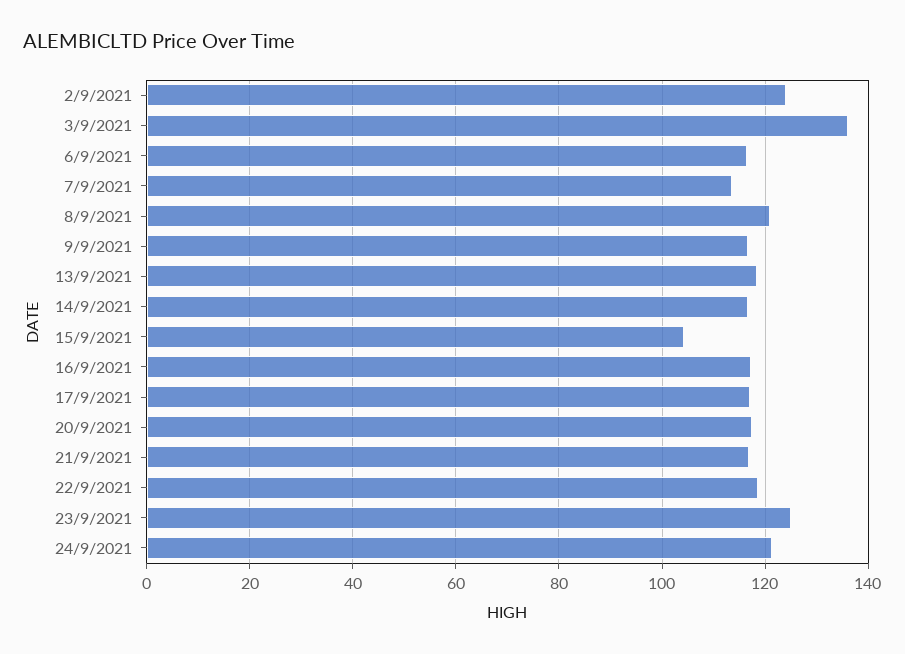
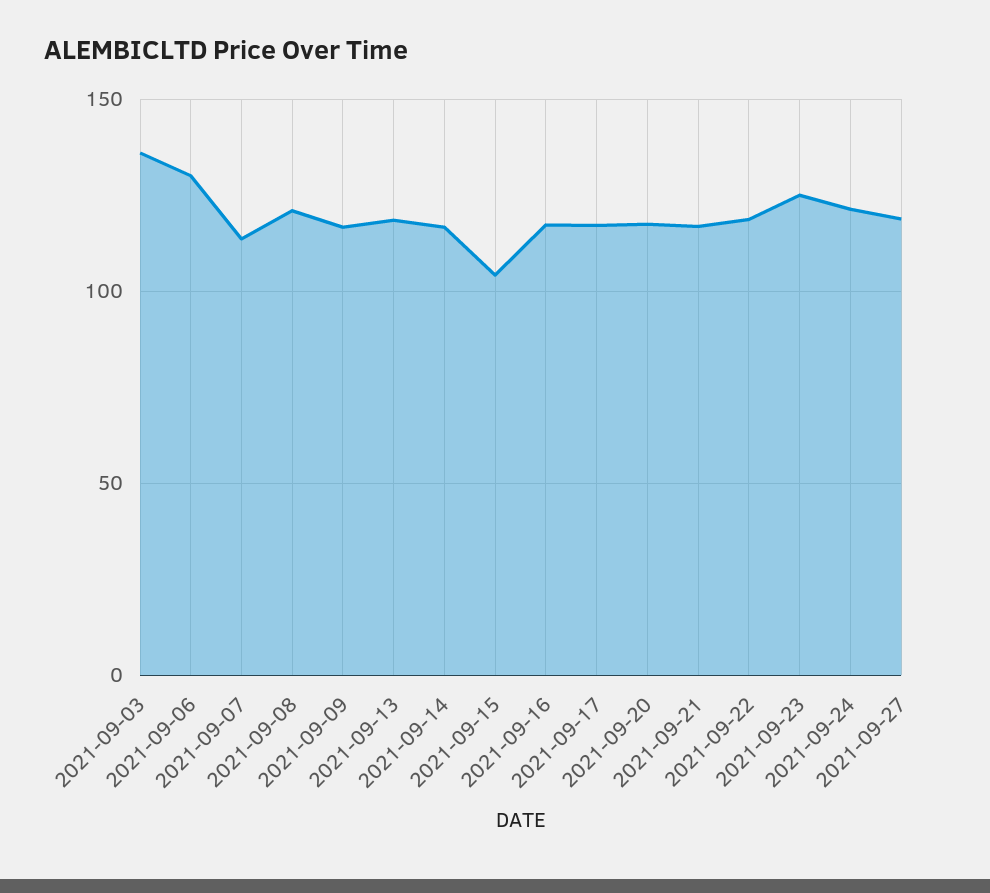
2/9/2021: 124 -> none
6/9/2021: 116 -> 130
2021-09-27: none -> 120

